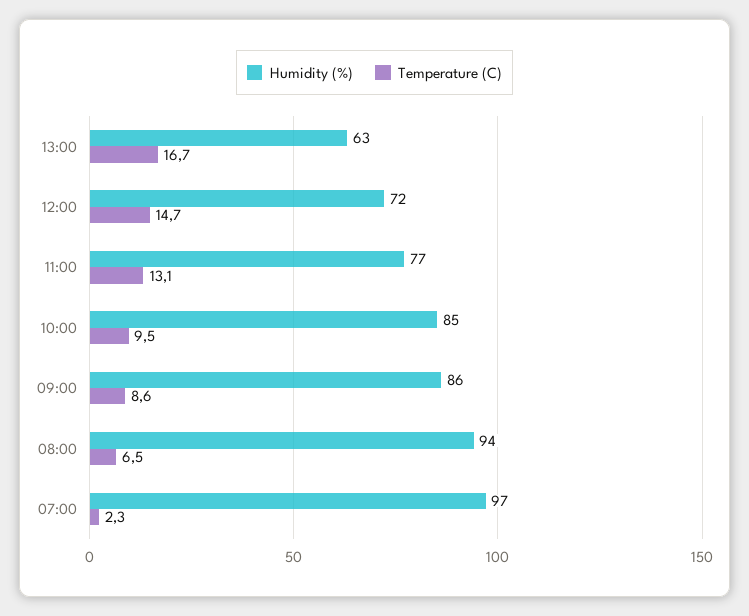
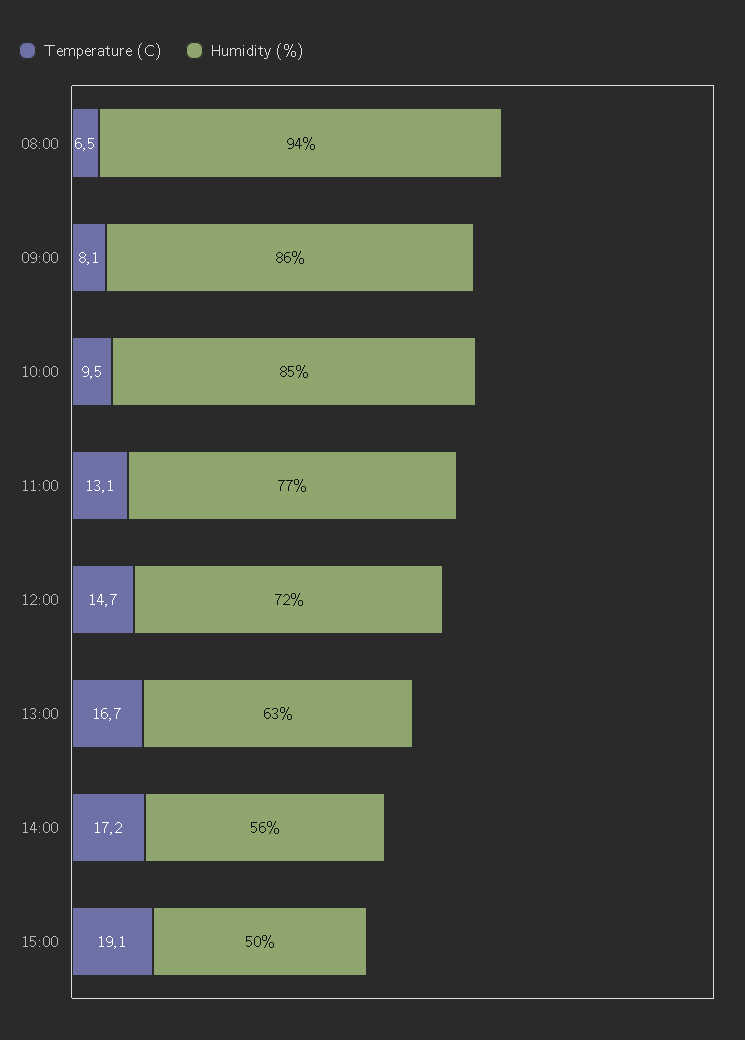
Temperature (C), 09:00: 8.6 -> 8.1
Humidity (%), 07:00: 97 -> none
Temperature (C), 07:00: 2.3 -> none
Temperature (C), 14:00: none -> 17.2
Humidity (%), 14:00: none -> 56
Temperature (C), 15:00: none -> 19.1
Humidity (%), 15:00: none -> 50

